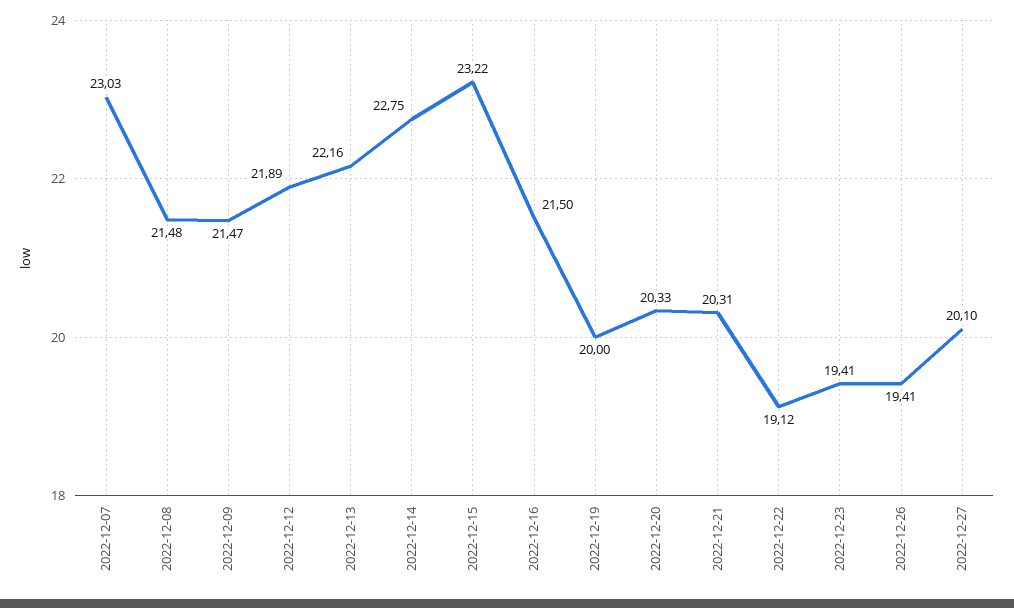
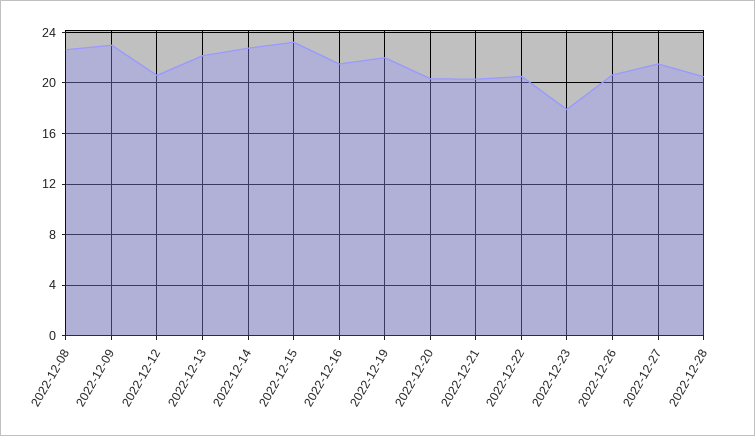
2022-12-07: 23.03 -> none
2022-12-08: 21.48 -> 22.5
2022-12-09: 21.47 -> 23
2022-12-12: 21.89 -> 20.5
2022-12-19: 20 -> 22
2022-12-22: 19.12 -> 20.5
2022-12-23: 19.41 -> 18
2022-12-26: 19.41 -> 20.5
2022-12-27: 20.1 -> 21.5
2022-12-28: none -> 20.5

